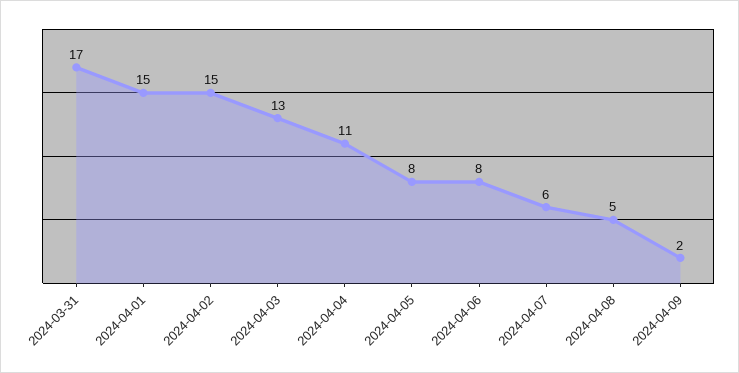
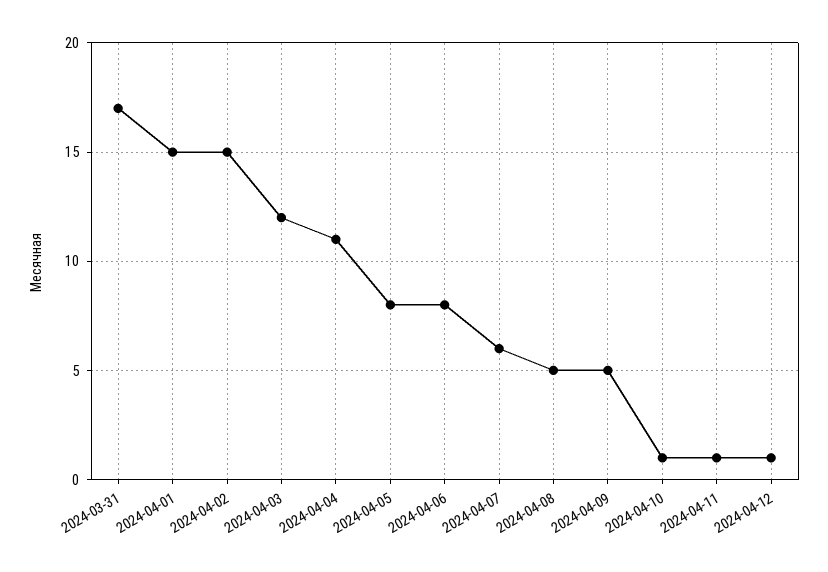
2024-04-03: 13 -> 12
2024-04-09: 2 -> 5
2024-04-10: none -> 1
2024-04-11: none -> 1
2024-04-12: none -> 1

